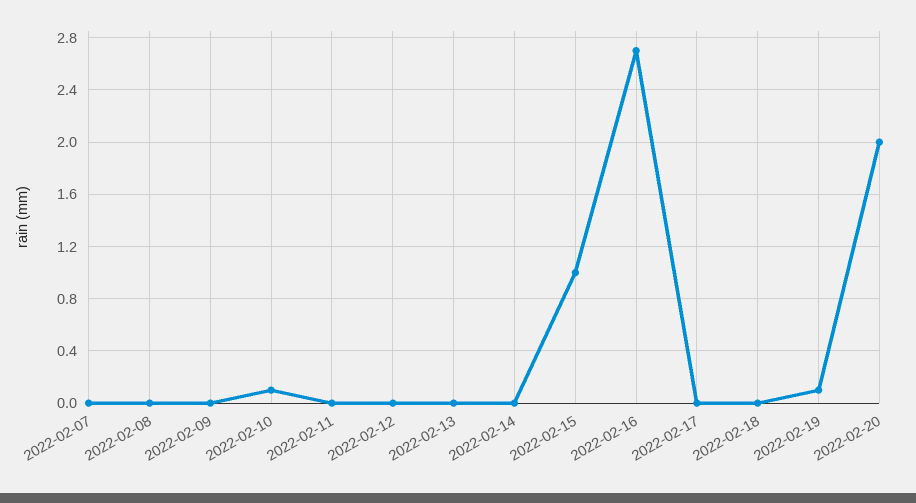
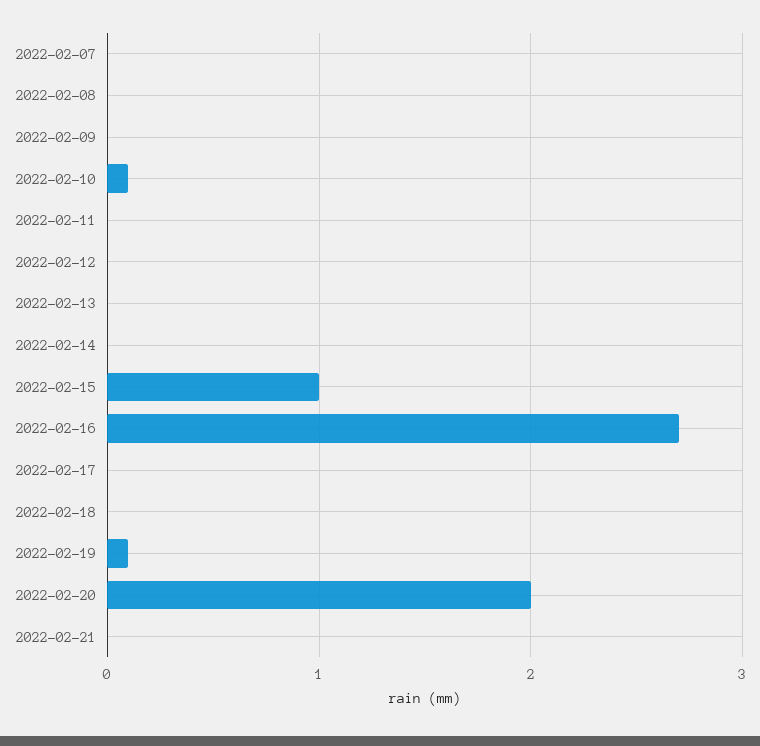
2022-02-21: none -> 0

